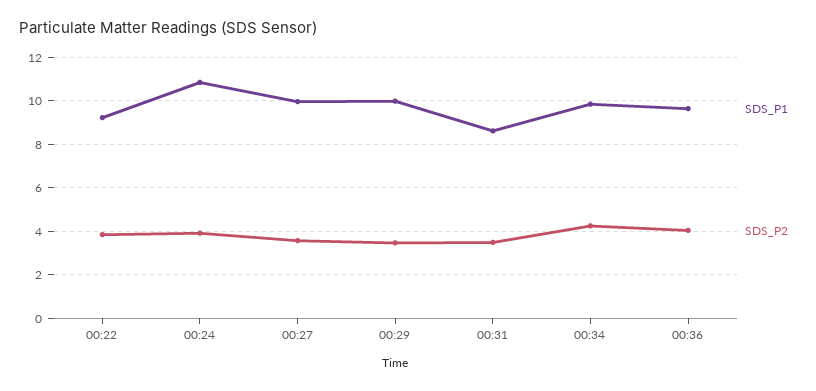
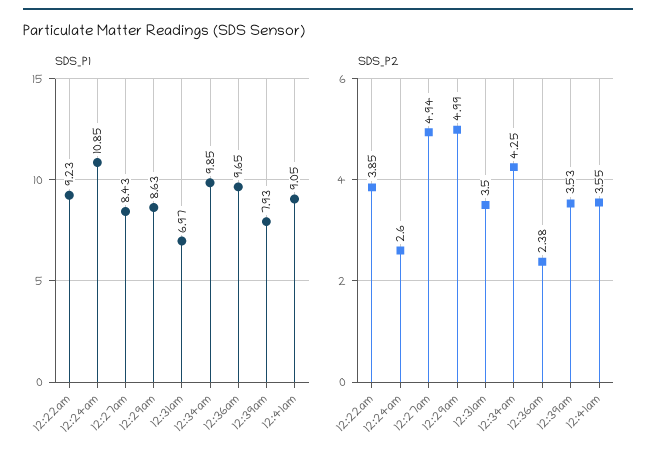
SDS_P2, 00:24: 4 -> 2.6
SDS_P1, 00:27: 10 -> 8.43
SDS_P2, 00:27: 3.5 -> 4.94
SDS_P1, 00:29: 10 -> 8.63
SDS_P2, 00:29: 3.5 -> 4.99
SDS_P1, 00:31: 8.5 -> 6.97
SDS_P2, 00:36: 4 -> 2.38
SDS_P1, 12:39am: none -> 7.93
SDS_P1, 12:41am: none -> 9.05
SDS_P2, 12:39am: none -> 3.53
SDS_P2, 12:41am: none -> 3.55

